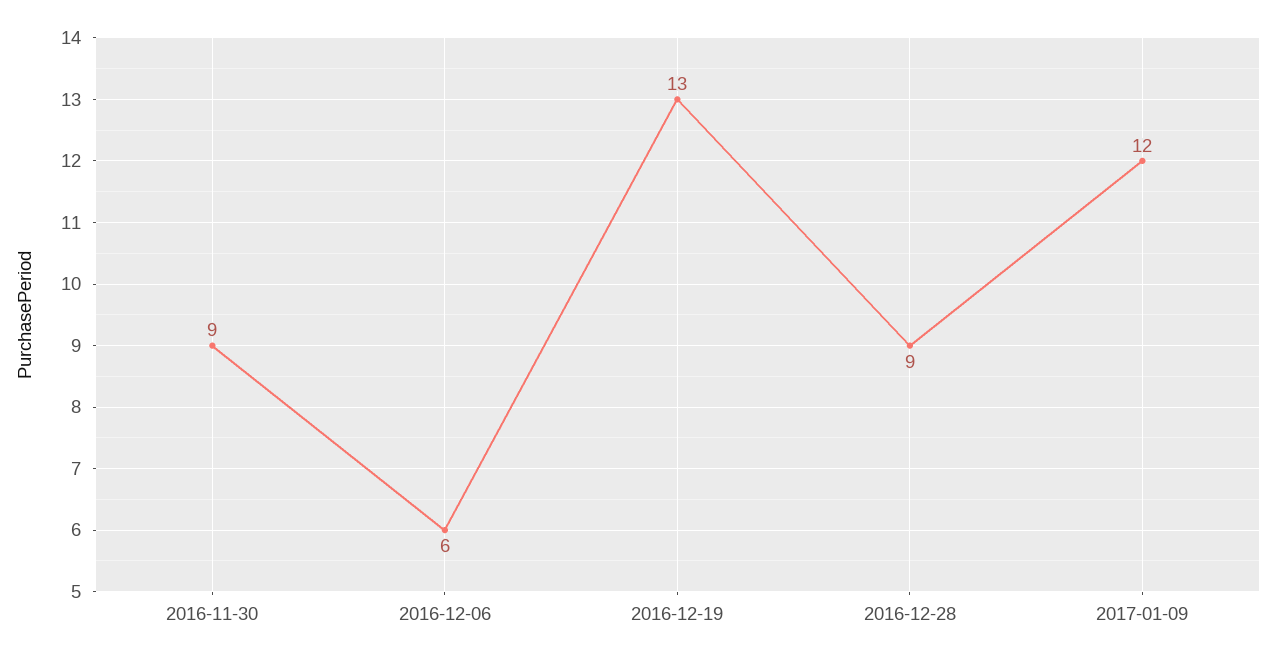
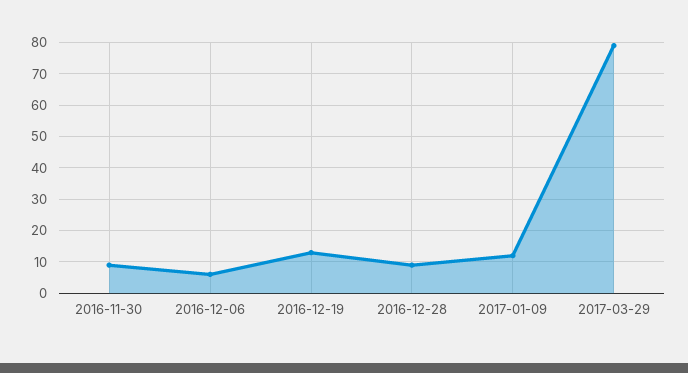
2017-03-29: none -> 80

